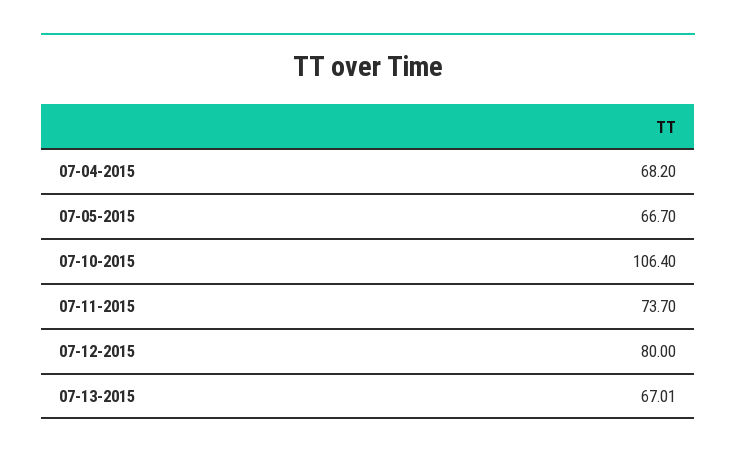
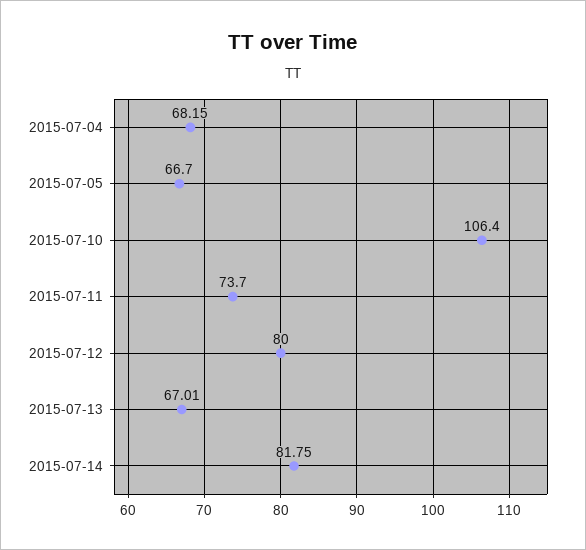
07-04-2015: 68.2 -> 68.15
2015-07-14: none -> 81.75

